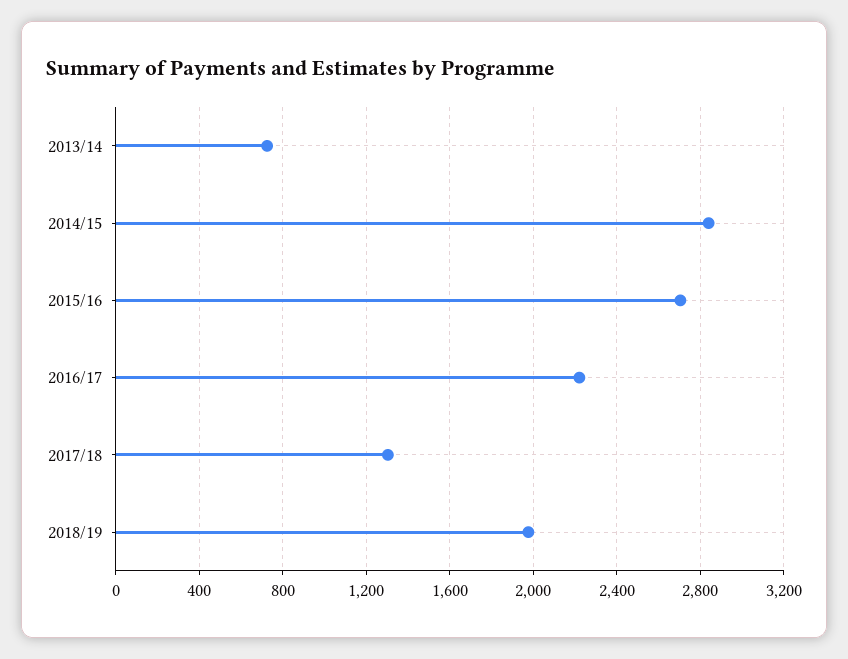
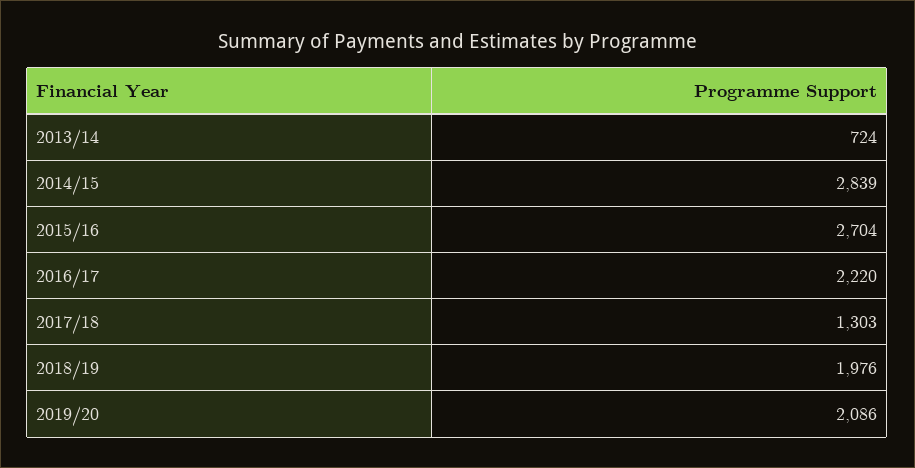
2019/20: none -> 2086

